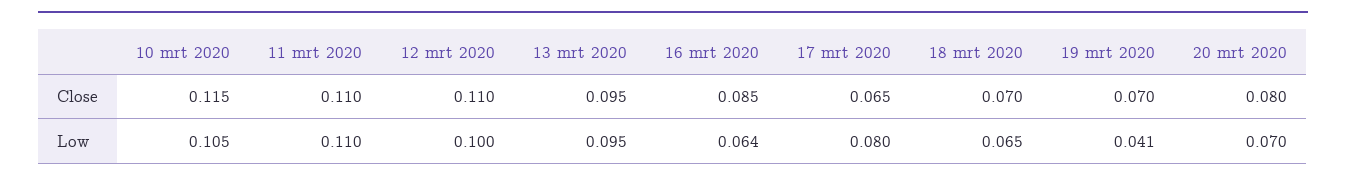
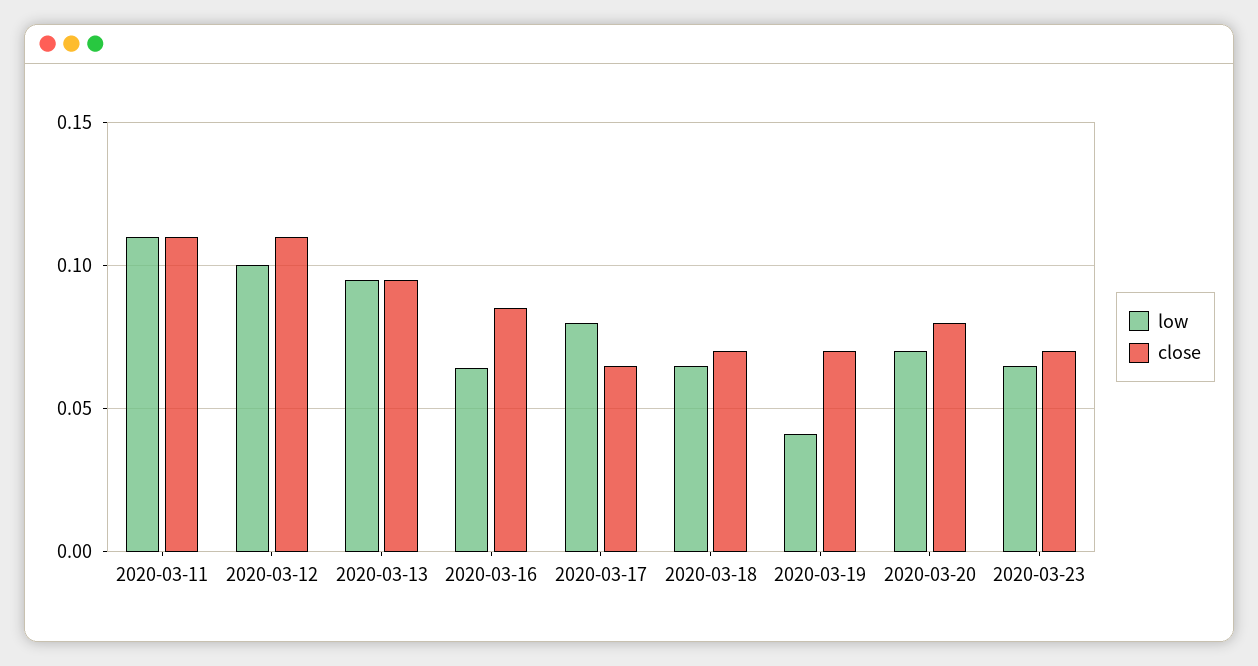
Close, 10 mrt 2020: 0.115 -> none
Low, 10 mrt 2020: 0.105 -> none
Low, 2020-03-23: none -> 0.065
Close, 2020-03-23: none -> 0.07

